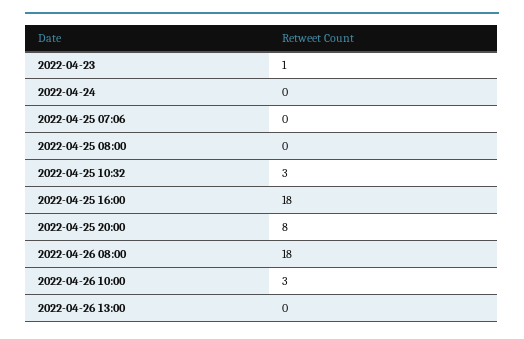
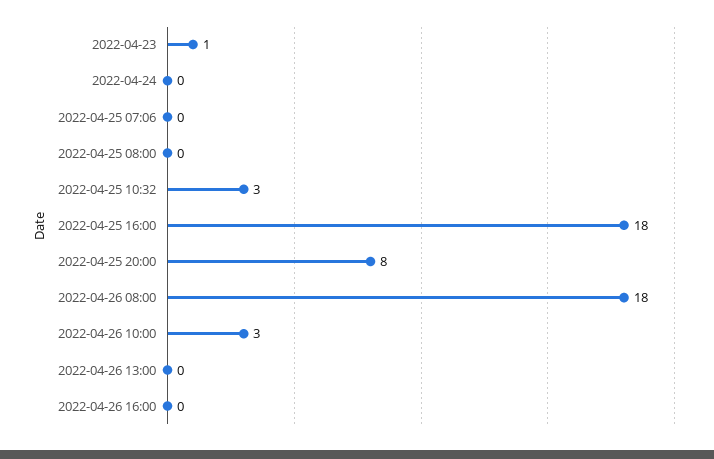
2022-04-26 16:00: none -> 0

